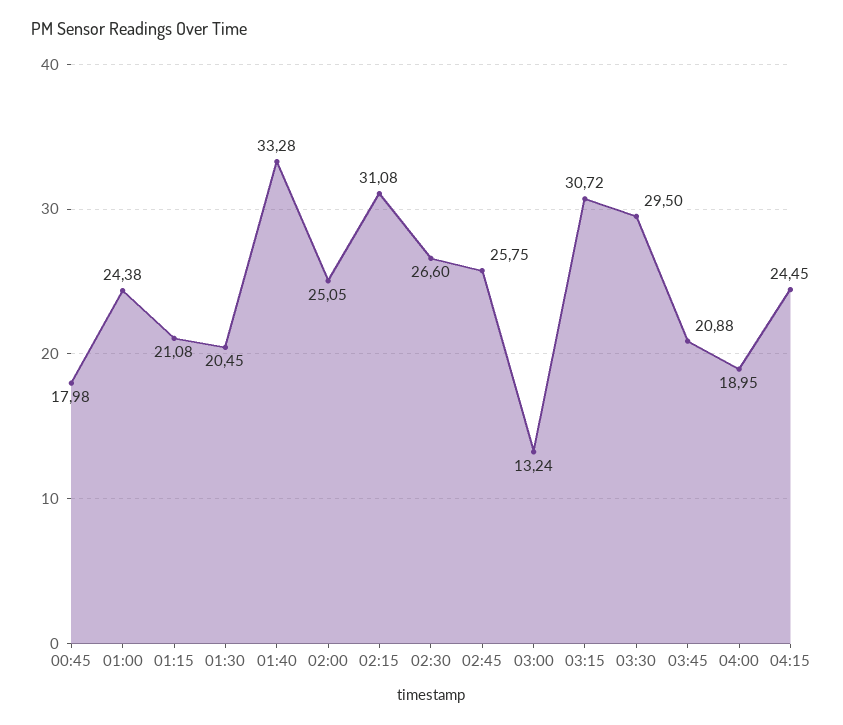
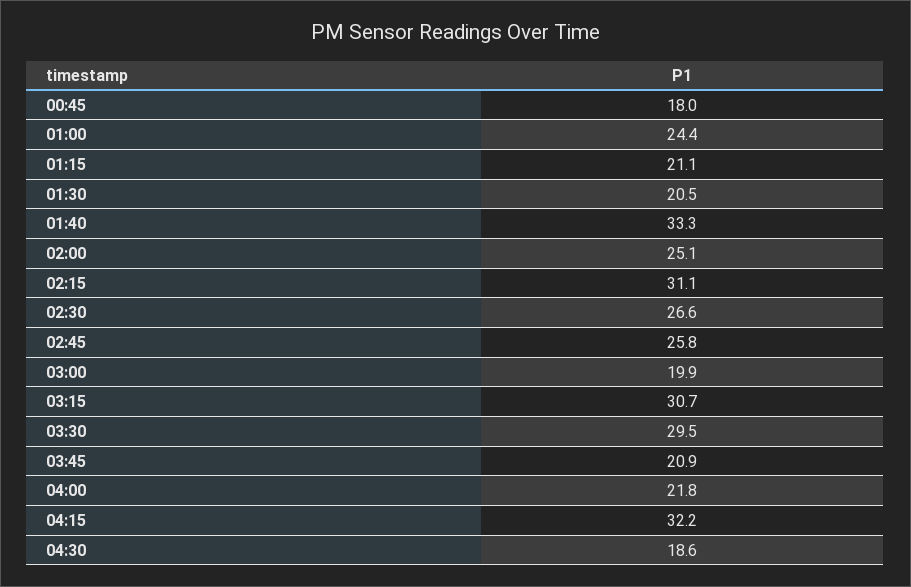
03:00: 13.24 -> 19.9
04:00: 18.95 -> 21.8
04:15: 24.45 -> 32.2
04:30: none -> 18.6

